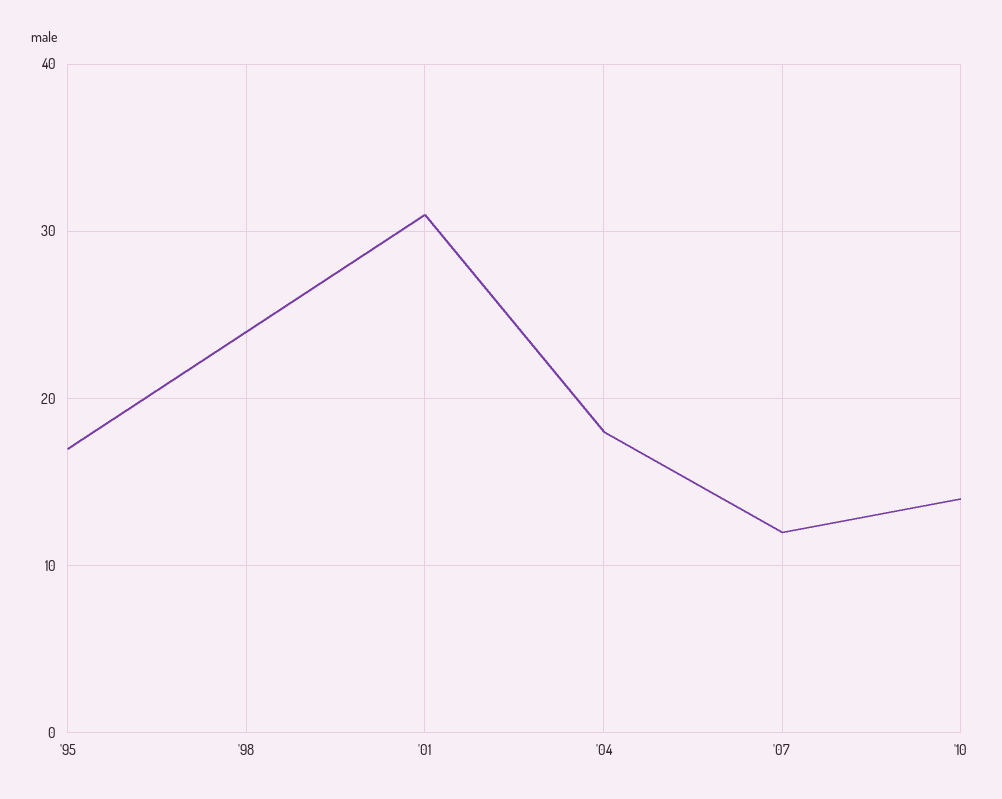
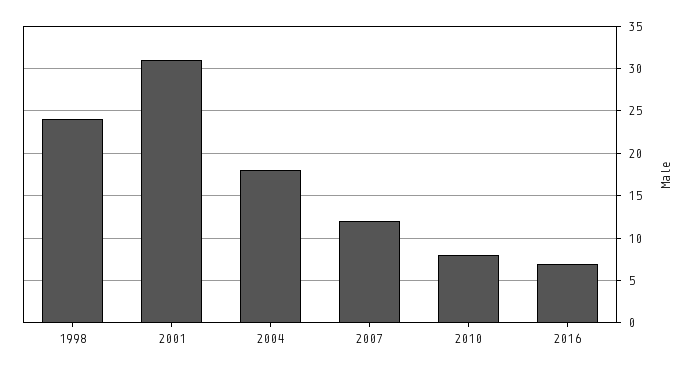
'95: 17 -> none
'10: 14 -> 8
2016: none -> 7

